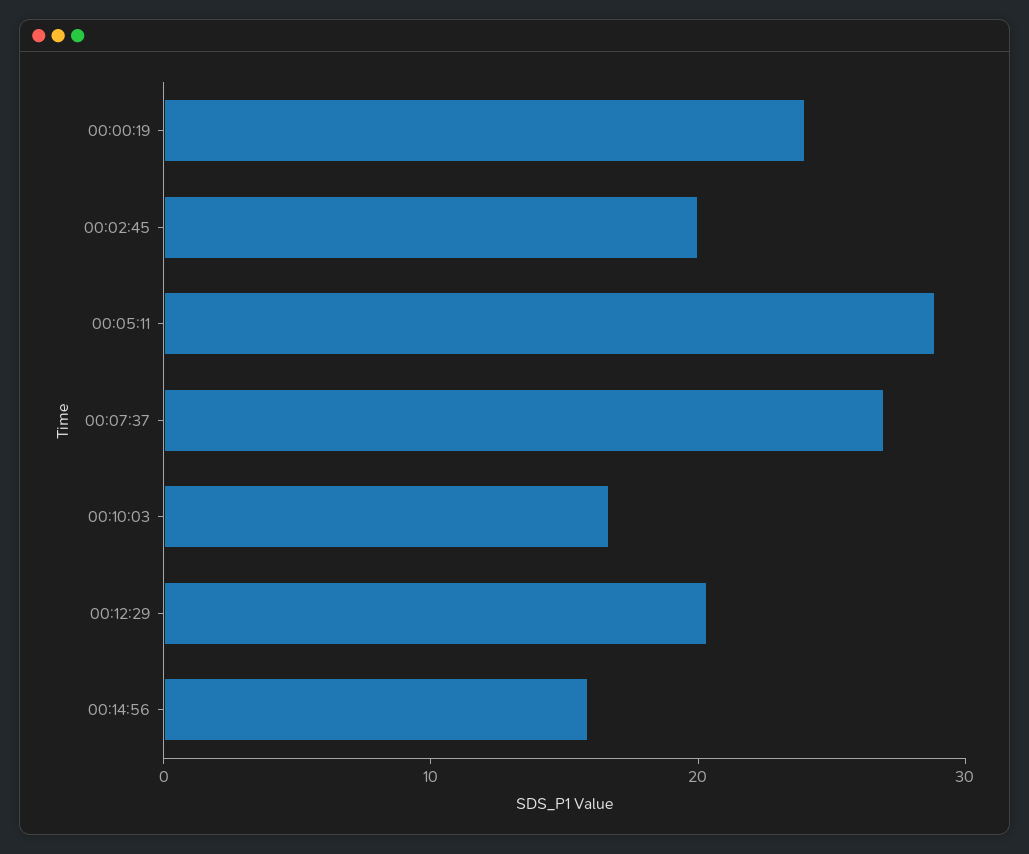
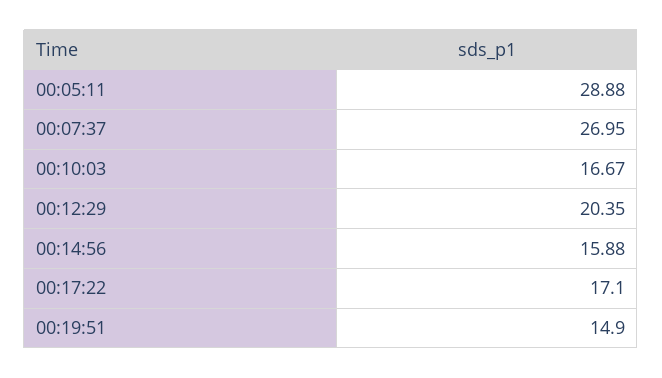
00:00:19: 24 -> none
00:02:45: 20 -> none
00:17:22: none -> 17.1
00:19:51: none -> 14.9

